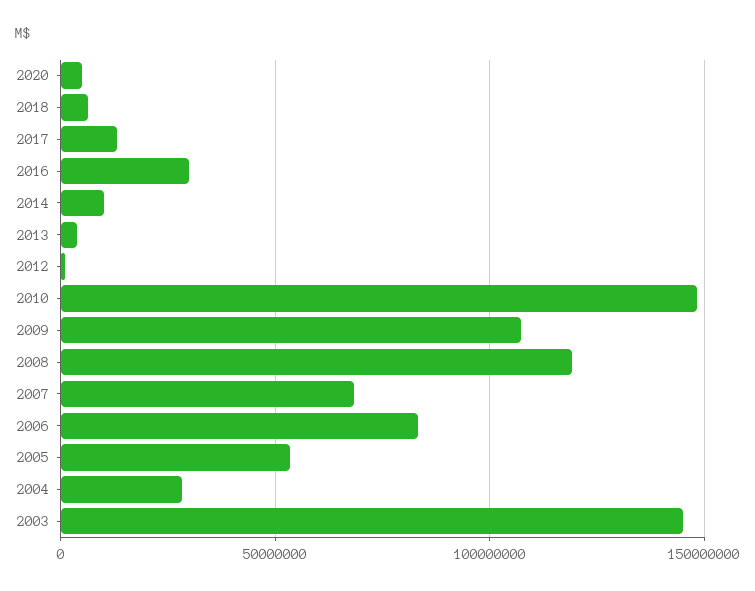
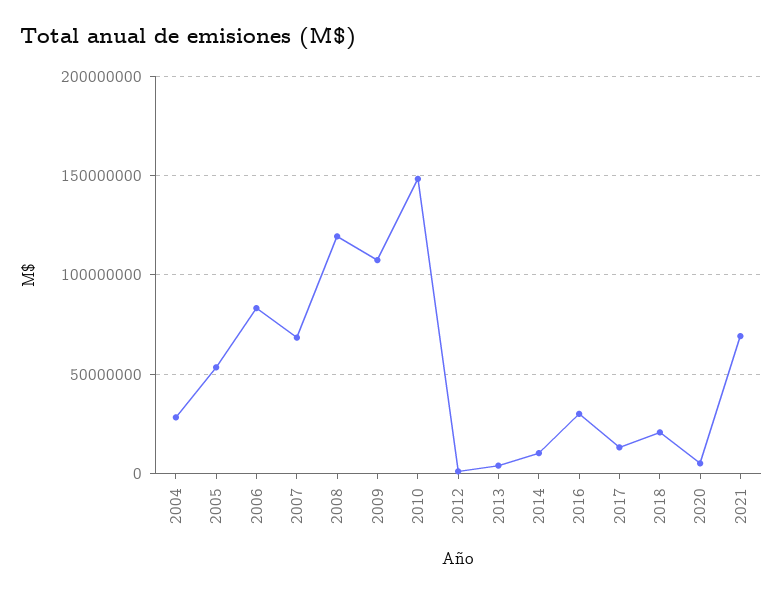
2018: 5000000 -> 20000000
2003: 145000000 -> none
2021: none -> 70000000

